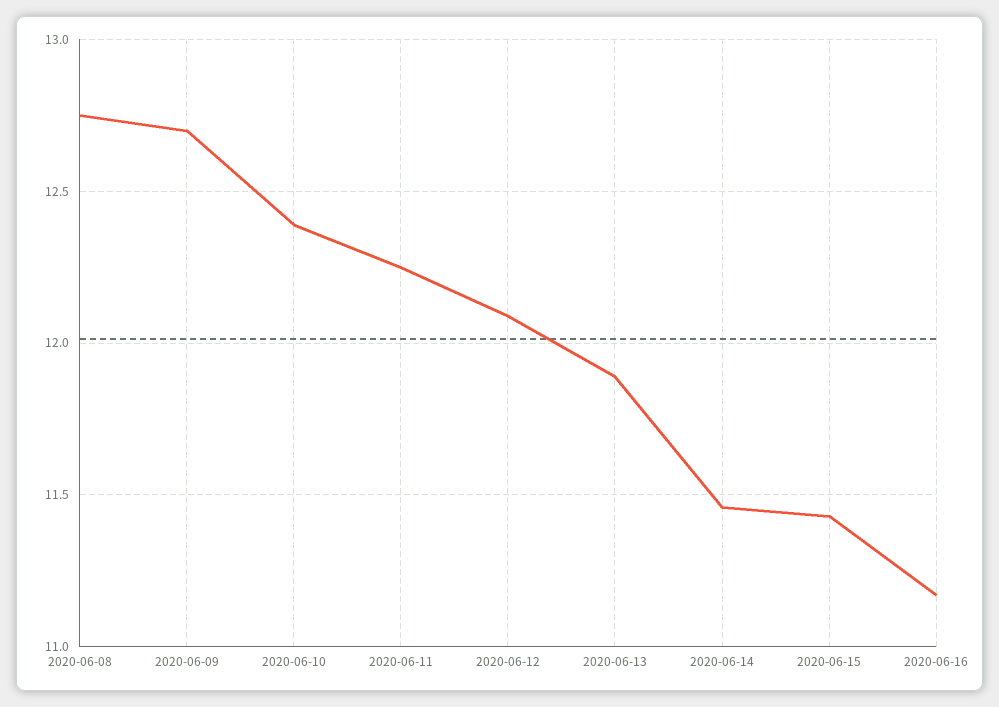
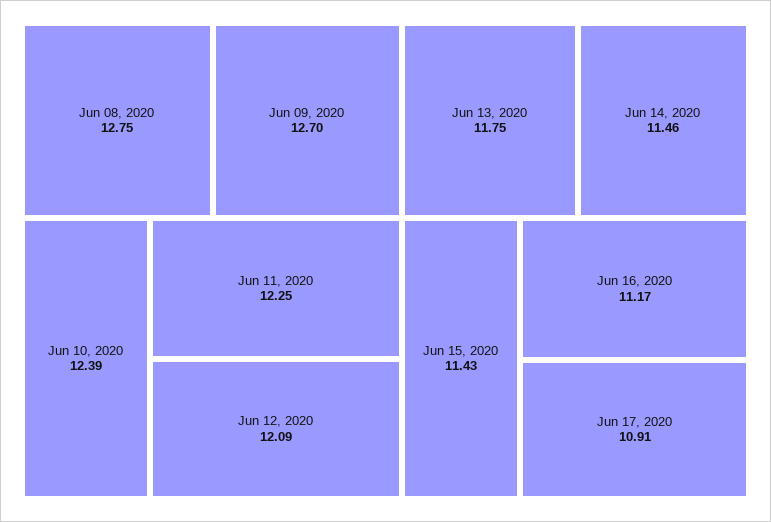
2020-06-13: 11.9 -> 11.75
Jun 17, 2020: none -> 10.91

